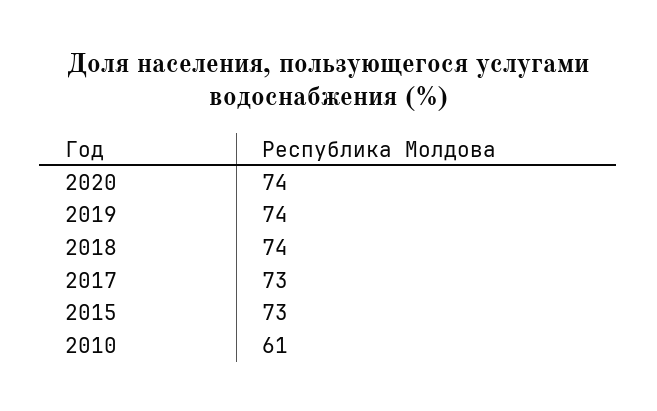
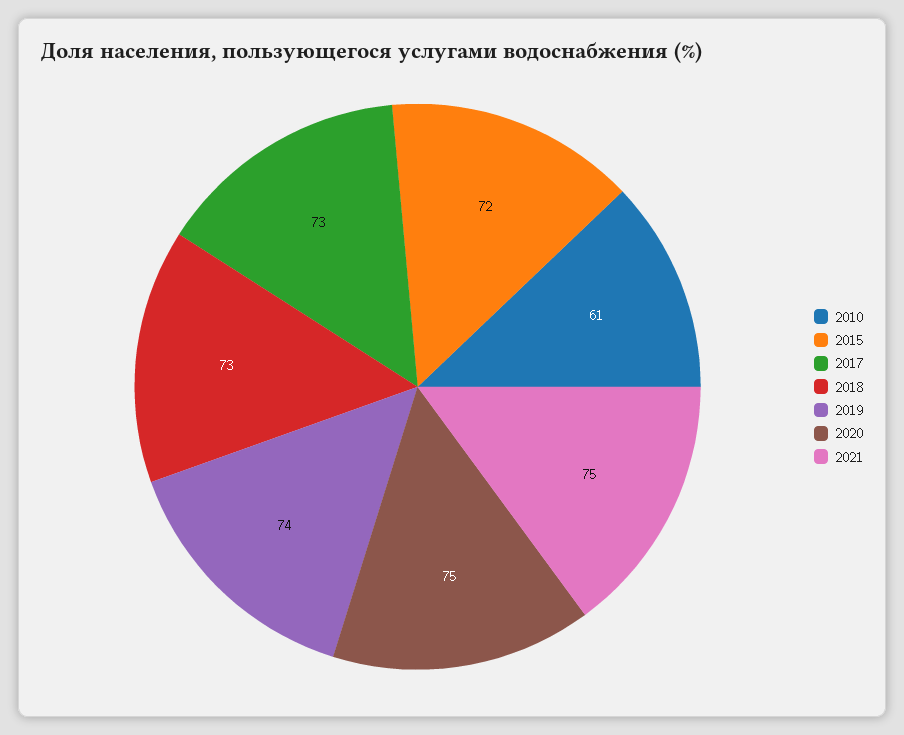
2020: 74 -> 75
2018: 74 -> 73
2015: 73 -> 72
2021: none -> 75

